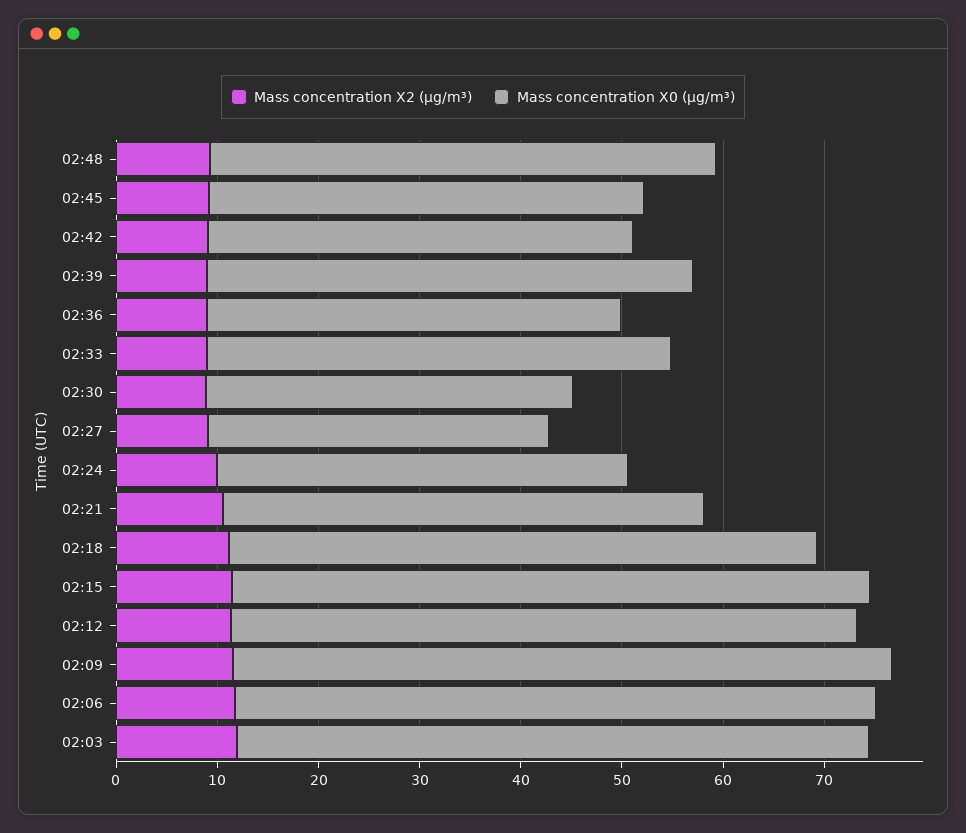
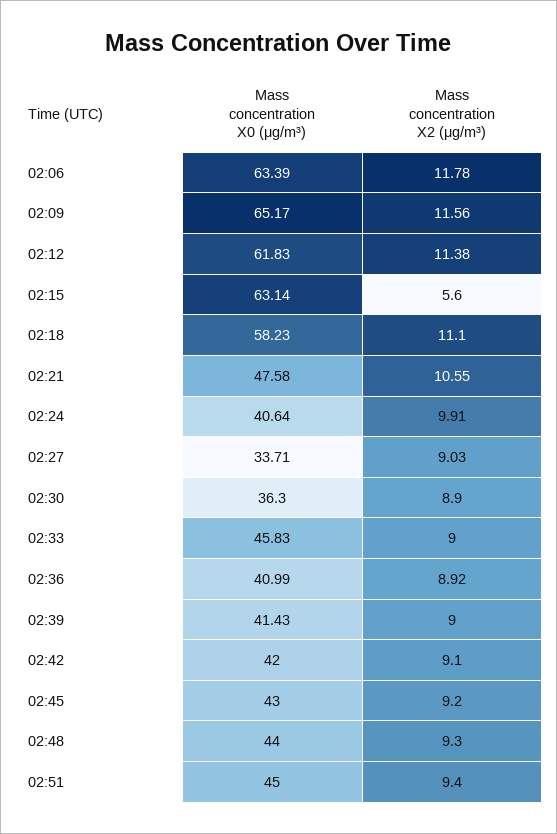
Mass concentration X0 (μg/m³), 02:48: 50 -> 44
Mass concentration X0 (μg/m³), 02:39: 48 -> 41.43
Mass concentration X2 (μg/m³), 02:15: 12 -> 5.6
Mass concentration X2 (μg/m³), 02:03: 12 -> none
Mass concentration X0 (μg/m³), 02:03: 62 -> none
Mass concentration X0 (μg/m³), 02:51: none -> 45
Mass concentration X2 (μg/m³), 02:51: none -> 9.4

